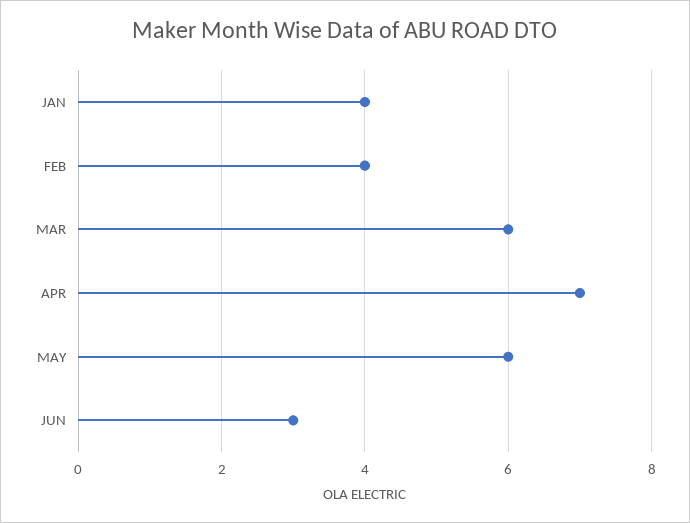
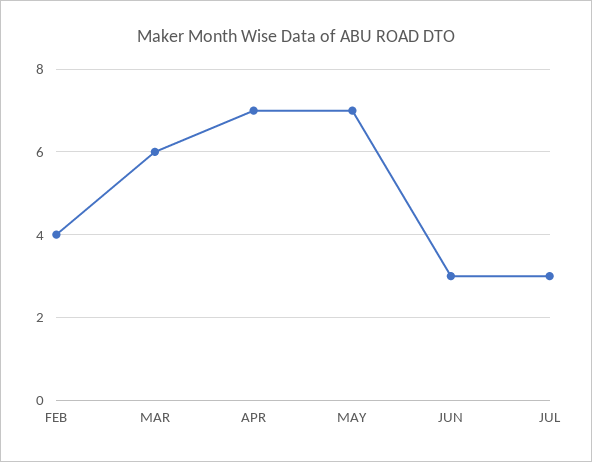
JAN: 4 -> none
MAY: 6 -> 7
JUL: none -> 3

